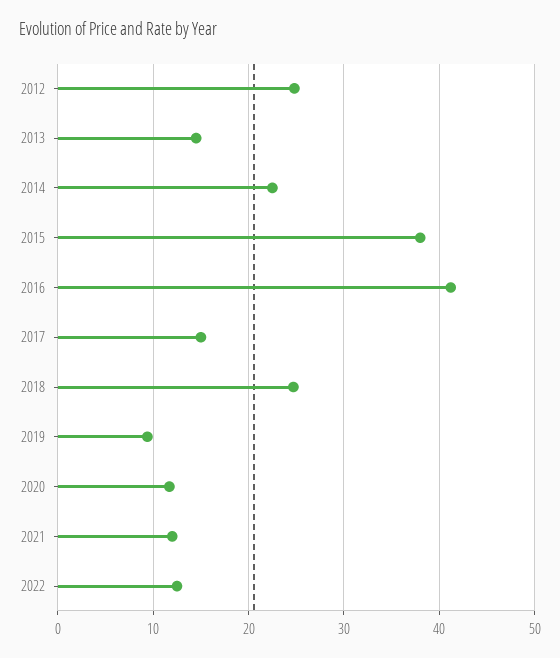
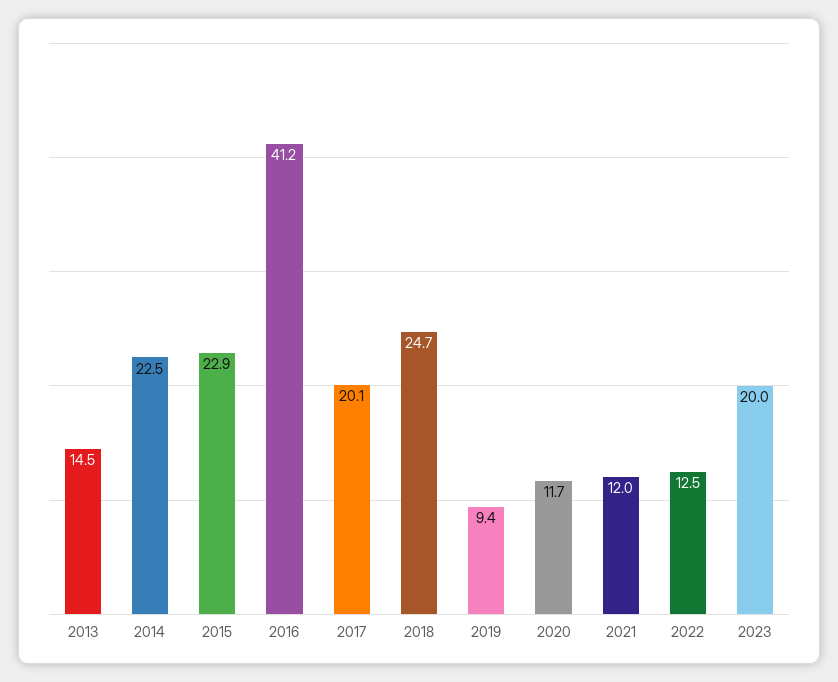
2012: 25 -> none
2015: 38 -> 22.9
2017: 15 -> 20.1
2023: none -> 20

